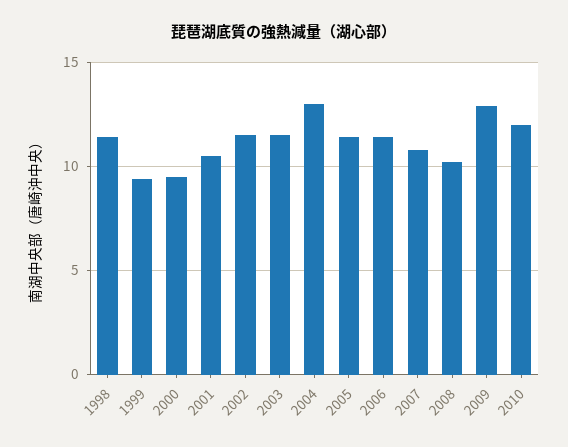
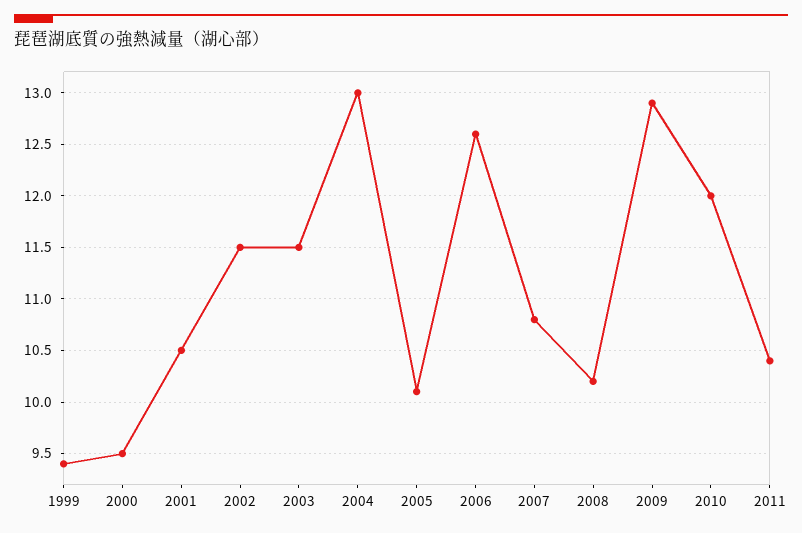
1998: 11.5 -> none
2005: 11.5 -> 10.1
2006: 11.5 -> 12.6
2011: none -> 10.4

